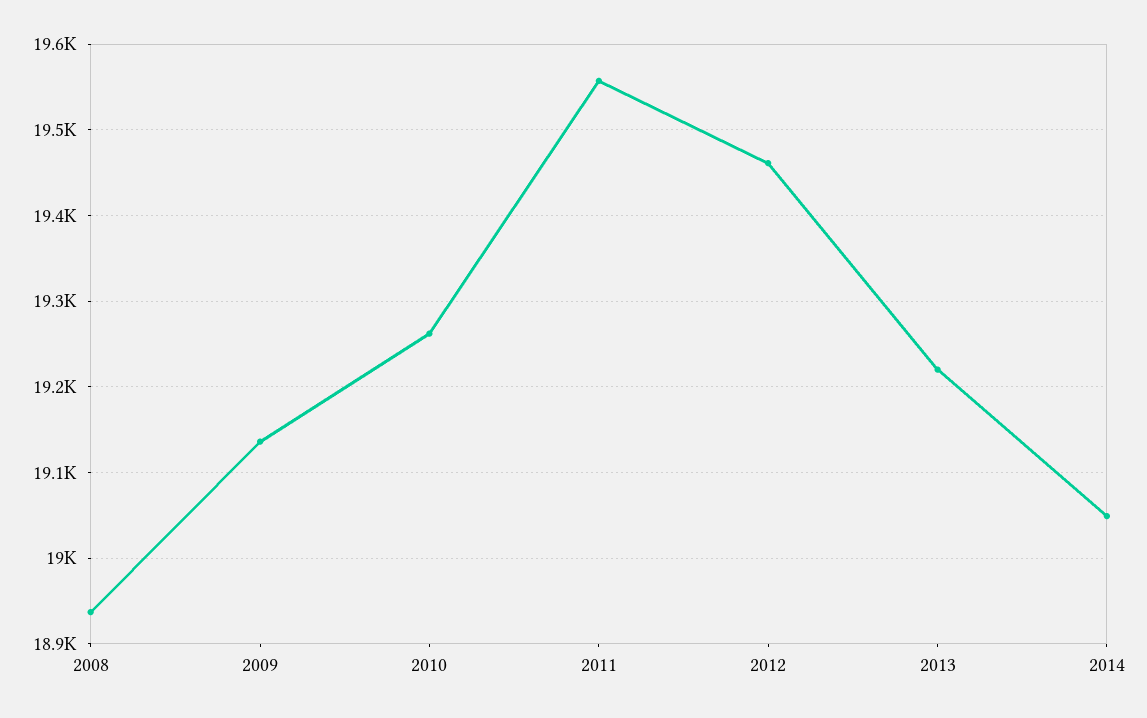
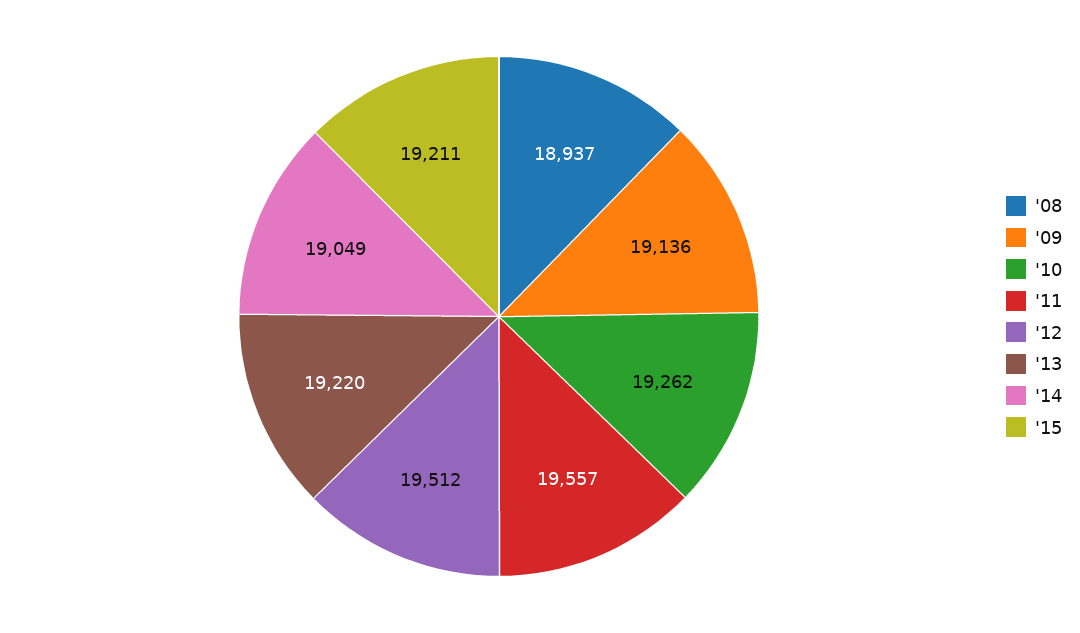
2012: 19460 -> 19512
'15: none -> 19211

